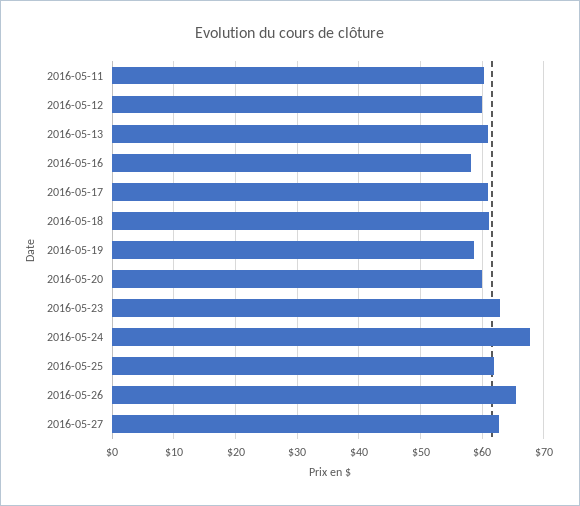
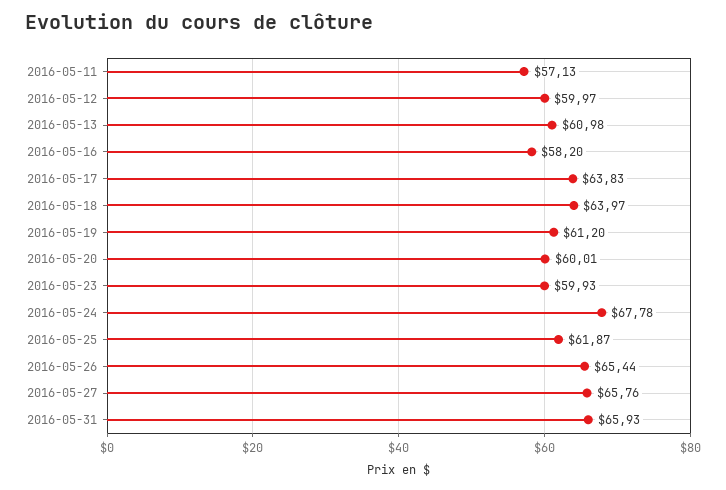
2016-05-11: 60 -> 57.13
2016-05-17: 61 -> 63.83
2016-05-18: 61 -> 63.97
2016-05-19: 59 -> 61.2
2016-05-23: 63 -> 59.93
2016-05-27: 63 -> 65.76
2016-05-31: none -> 65.93

